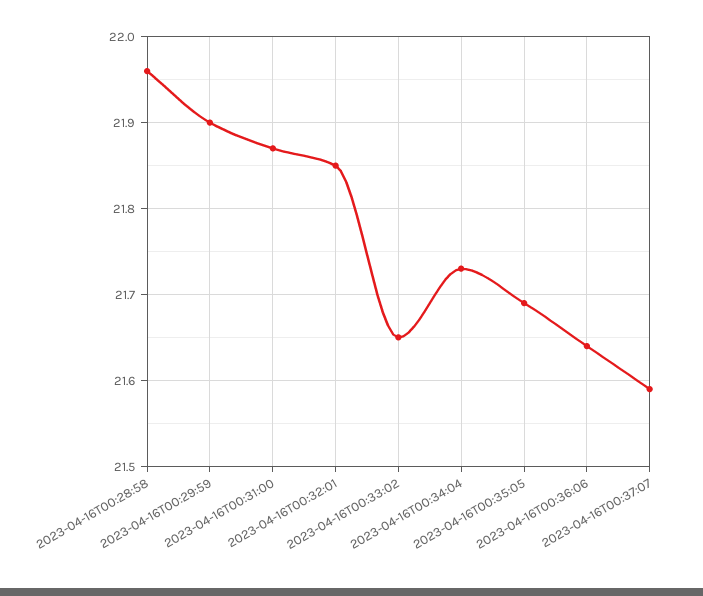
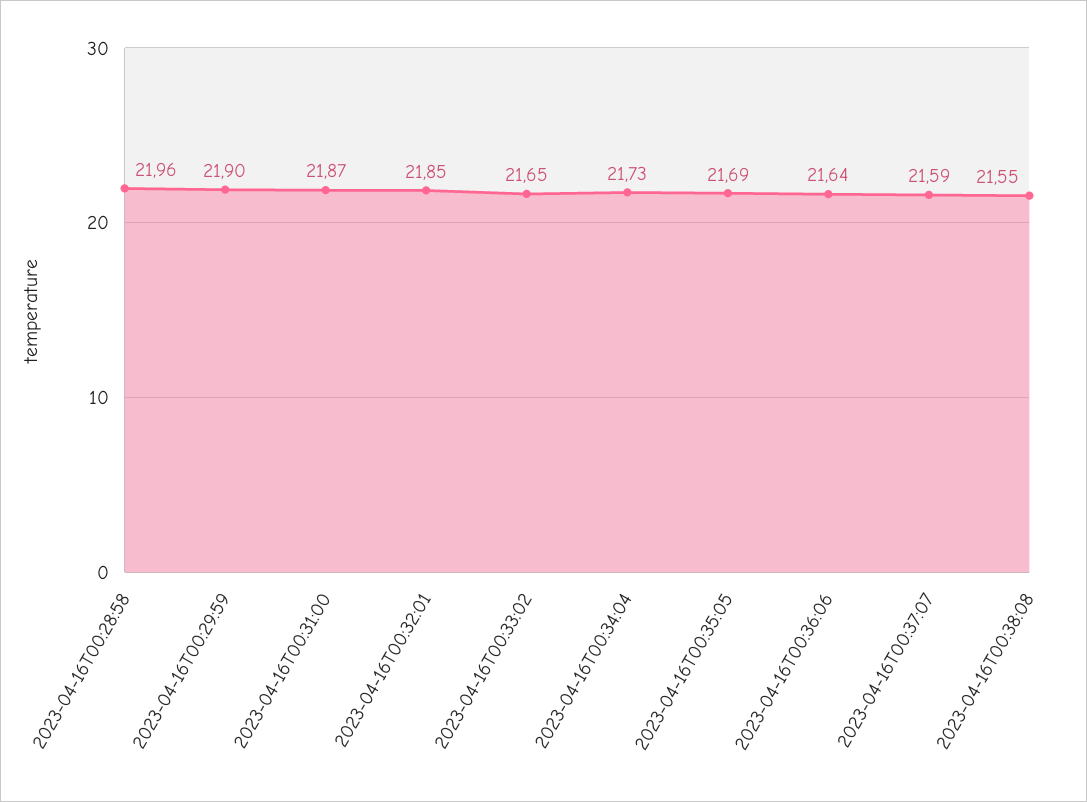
2023-04-16T00:38:08: none -> 21.55

